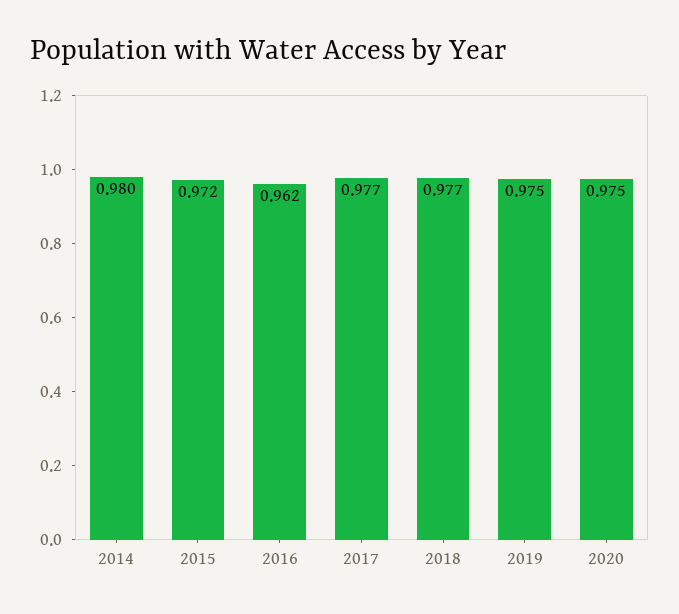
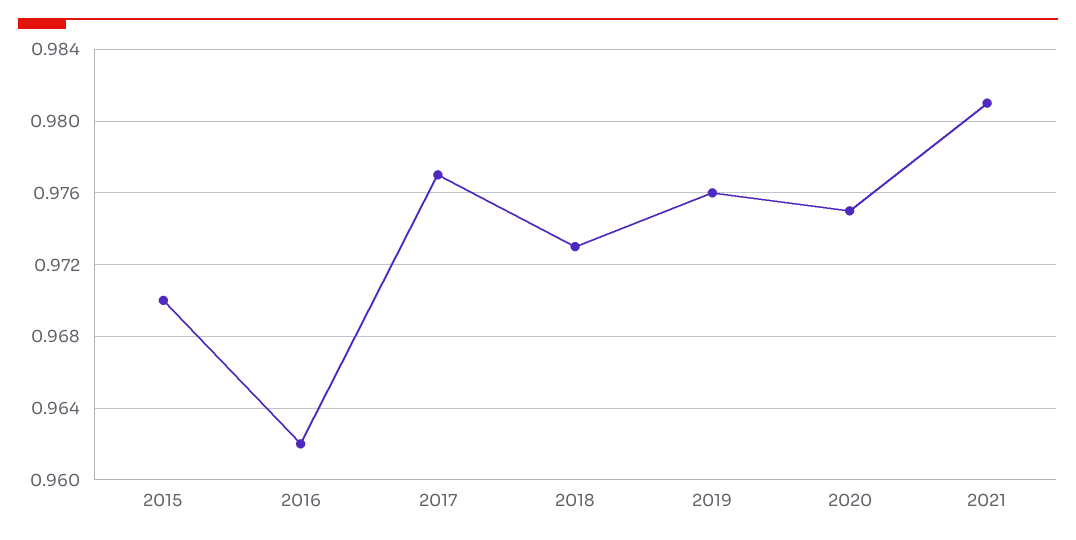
2014: 0.98 -> none
2015: 0.972 -> 0.97
2018: 0.977 -> 0.973
2019: 0.975 -> 0.976
2021: none -> 0.981

